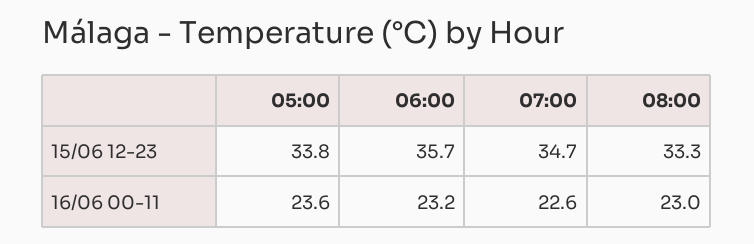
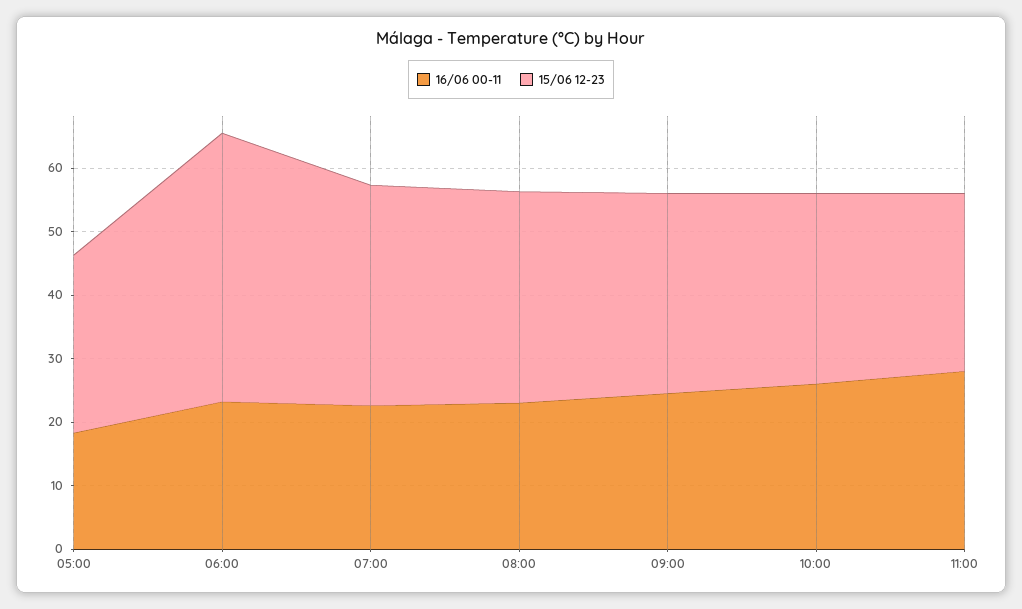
15/06 12-23, 05:00: 33.8 -> 28
15/06 12-23, 06:00: 35.7 -> 42
16/06 00-11, 05:00: 23.6 -> 18
16/06 00-11, 09:00: none -> 24
15/06 12-23, 09:00: none -> 32
16/06 00-11, 10:00: none -> 26
15/06 12-23, 10:00: none -> 30
16/06 00-11, 11:00: none -> 28
15/06 12-23, 11:00: none -> 28

